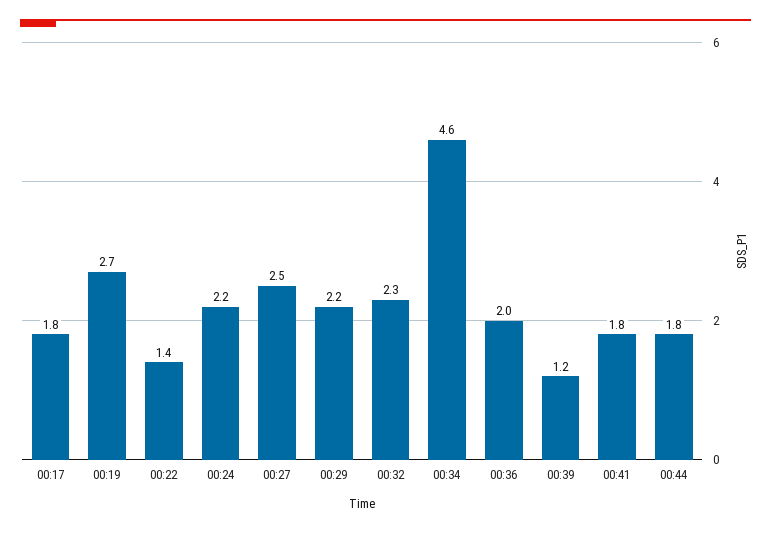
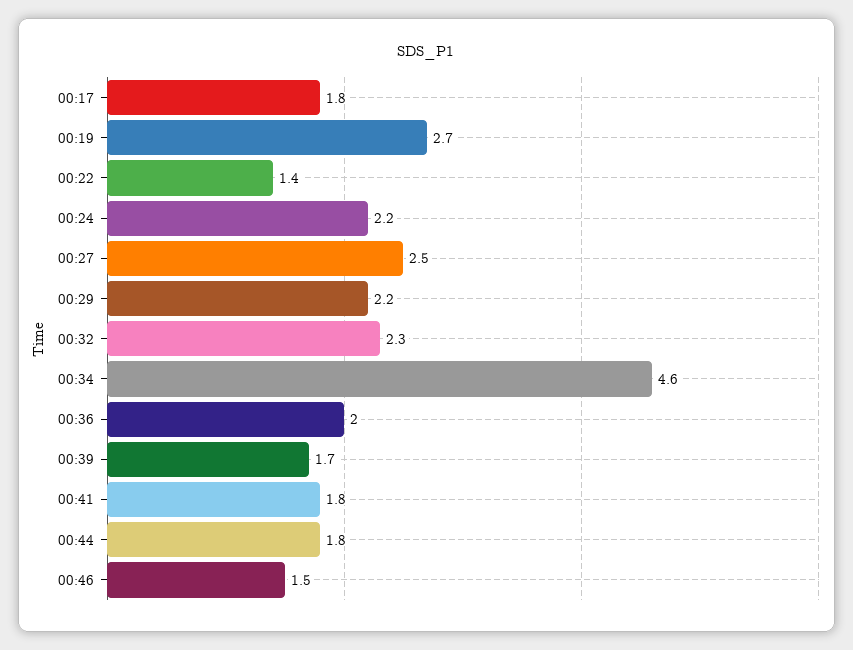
00:39: 1.2 -> 1.7
00:46: none -> 1.5

